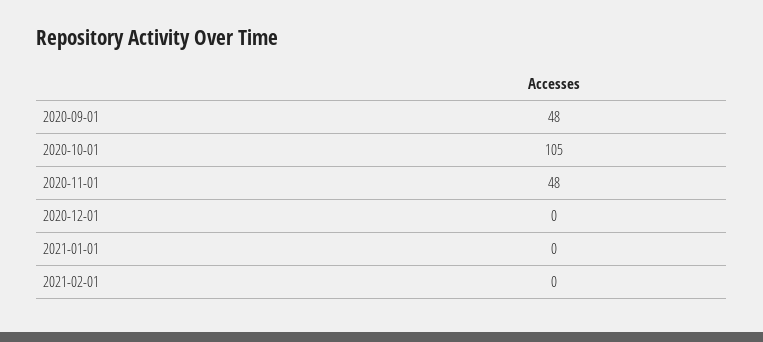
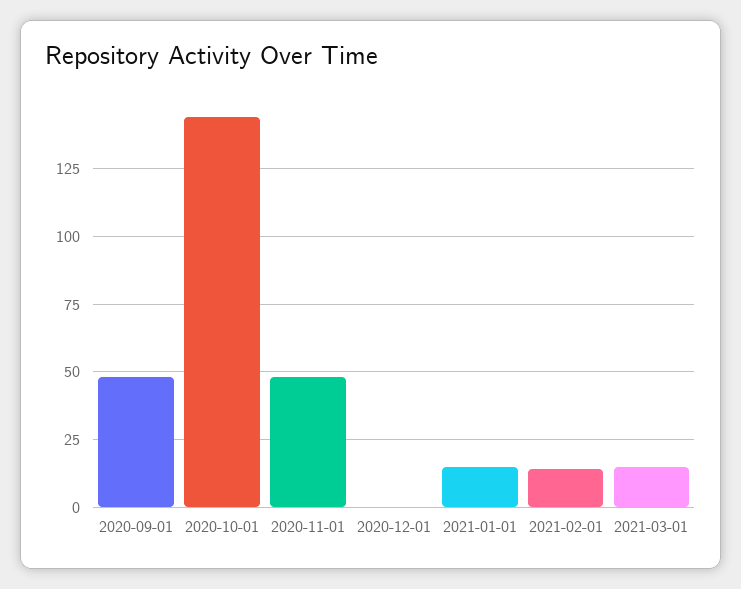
2020-10-01: 105 -> 145
2021-01-01: 0 -> 15
2021-02-01: 0 -> 15
2021-03-01: none -> 15

